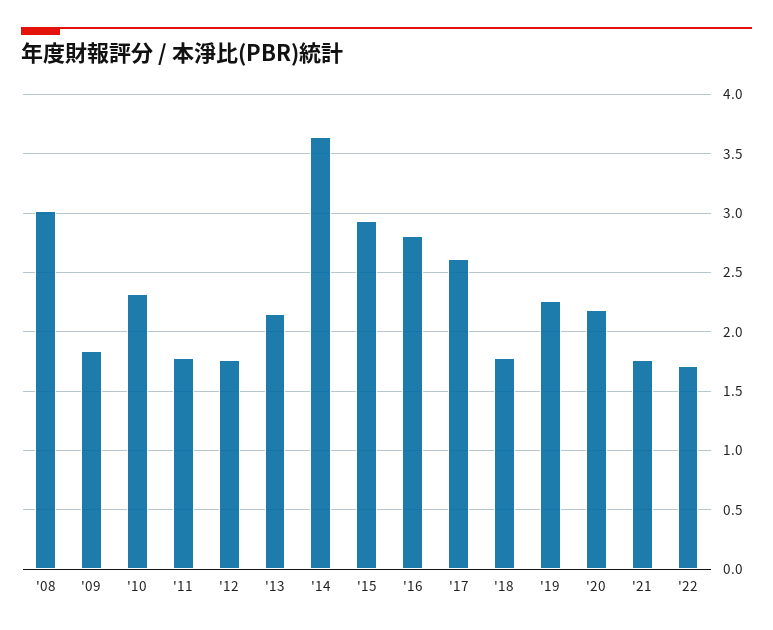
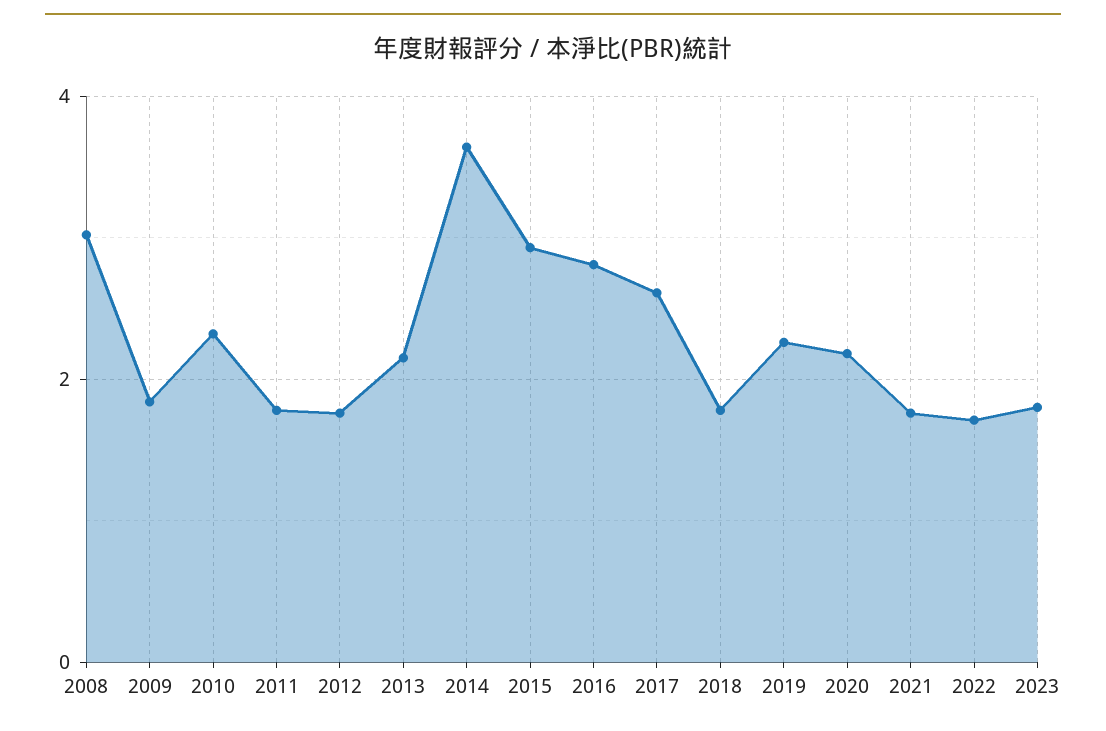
2023: none -> 1.8

